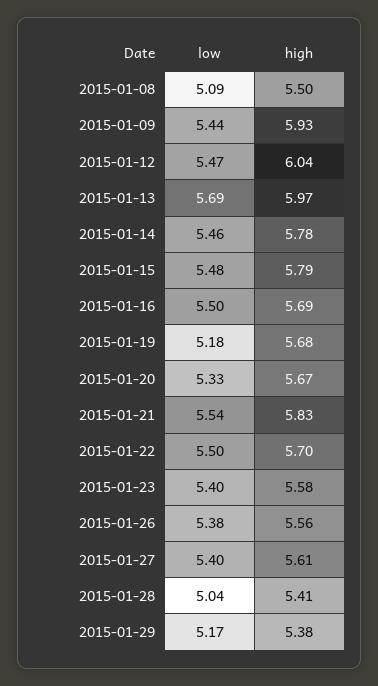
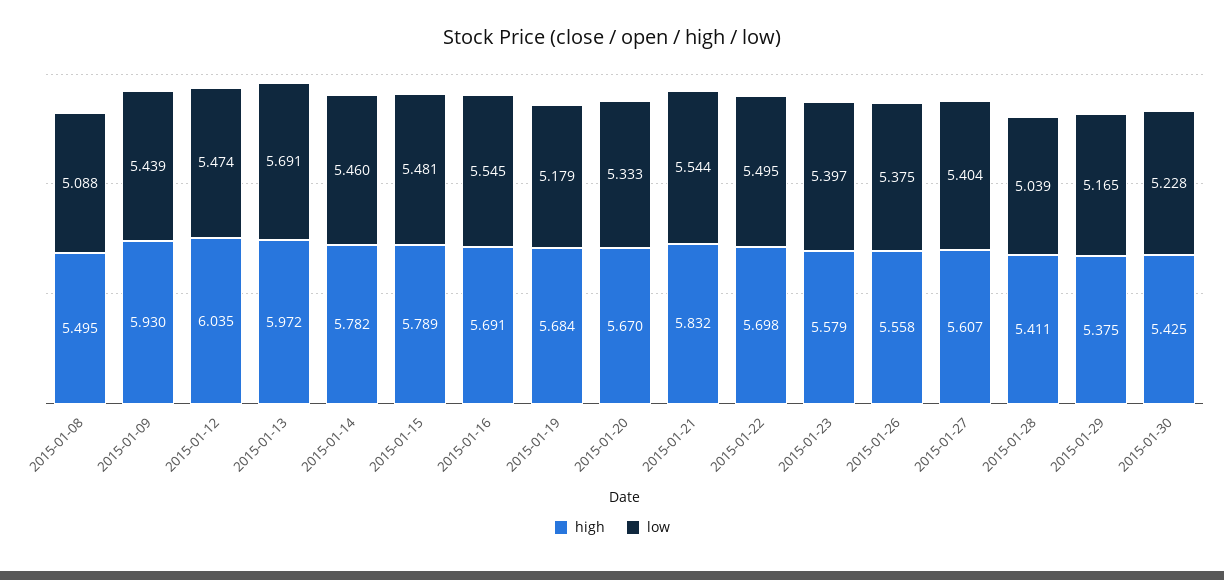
low, 2015-01-16: 5.5 -> 5.545
high, 2015-01-30: none -> 5.425
low, 2015-01-30: none -> 5.228

